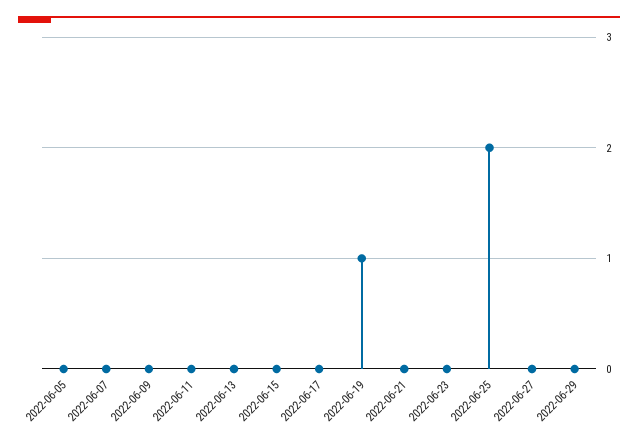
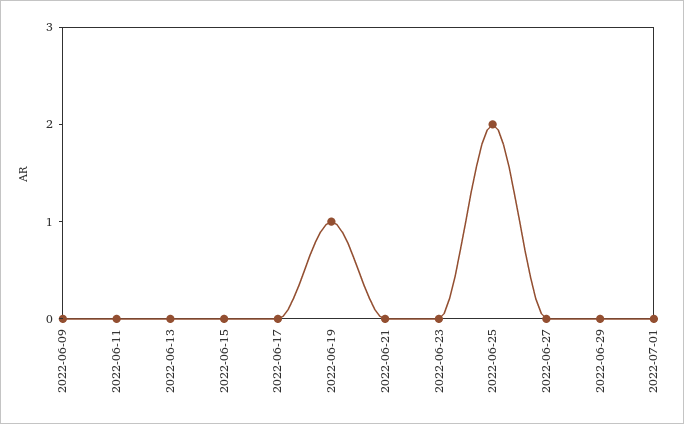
2022-06-05: 0 -> none
2022-06-07: 0 -> none
2022-07-01: none -> 0

